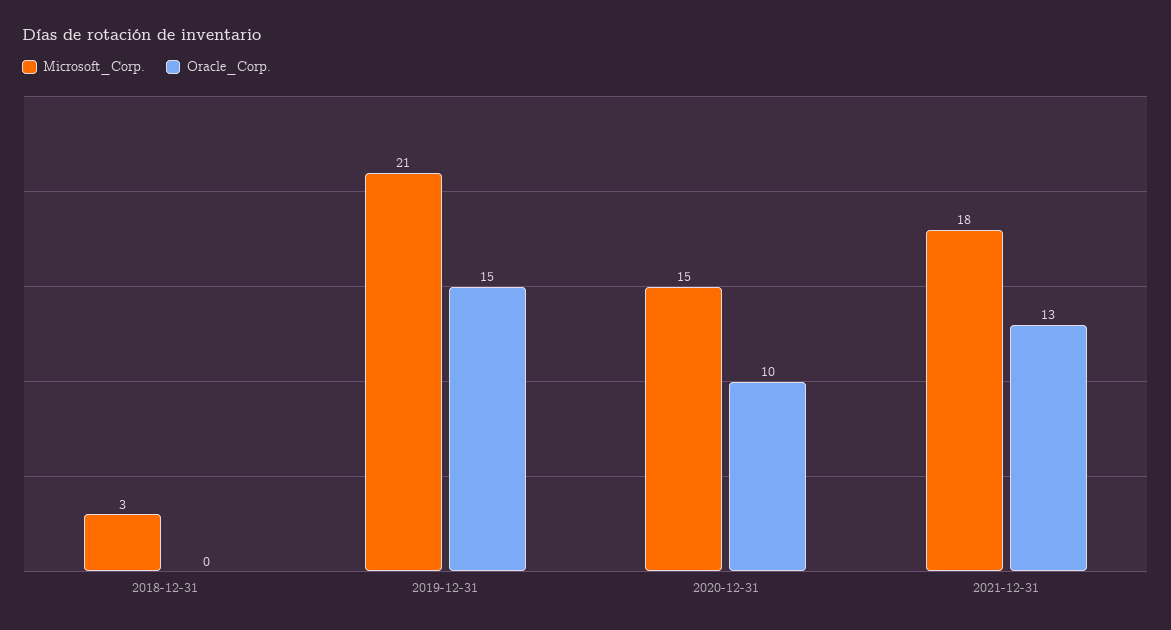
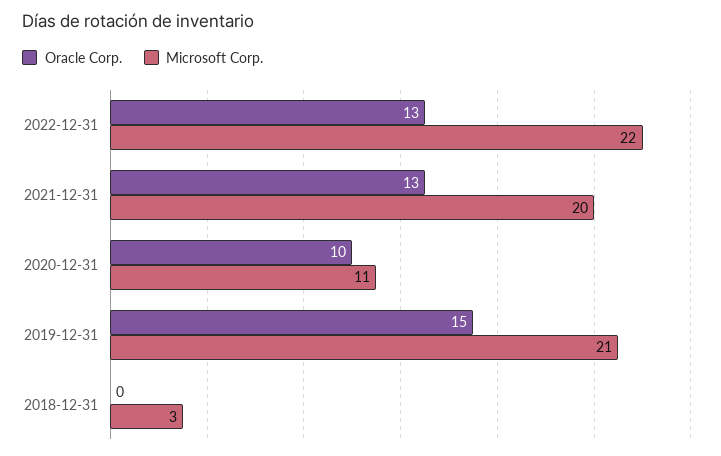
Microsoft_Corp., 2020-12-31: 15 -> 11
Microsoft_Corp., 2021-12-31: 18 -> 20
Oracle_Corp., 2022-12-31: none -> 13
Microsoft_Corp., 2022-12-31: none -> 22

